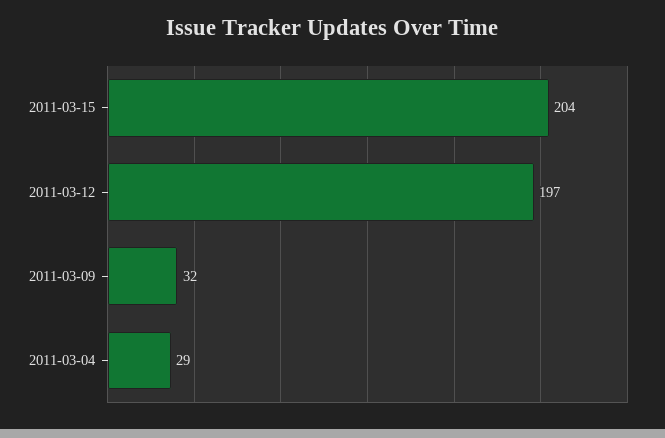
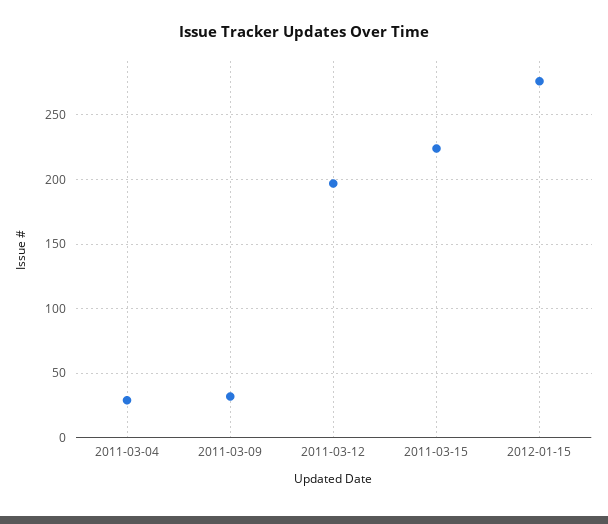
2011-03-15: 204 -> 225
2012-01-15: none -> 275

